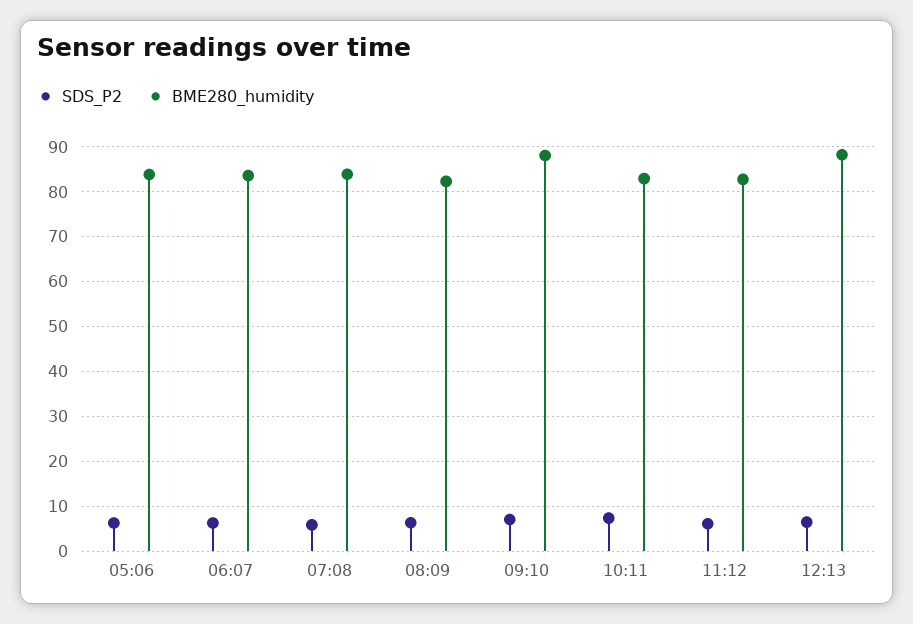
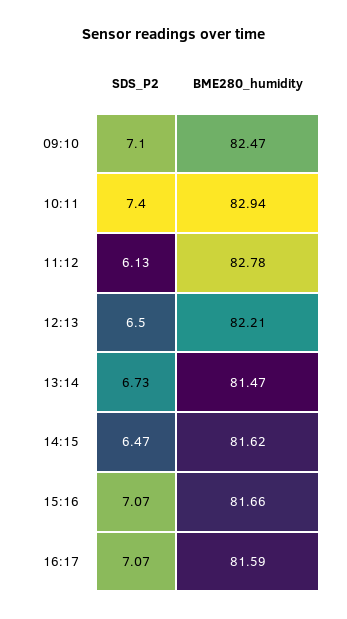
SDS_P2, 05:06: 6 -> none
BME280_humidity, 05:06: 84 -> none
SDS_P2, 06:07: 6 -> none
BME280_humidity, 06:07: 84 -> none
SDS_P2, 07:08: 6 -> none
BME280_humidity, 07:08: 84 -> none
SDS_P2, 08:09: 6 -> none
BME280_humidity, 08:09: 82 -> none
BME280_humidity, 09:10: 88 -> 82.47
BME280_humidity, 12:13: 88 -> 82.21
SDS_P2, 13:14: none -> 6.73
BME280_humidity, 13:14: none -> 81.47
SDS_P2, 14:15: none -> 6.47
BME280_humidity, 14:15: none -> 81.62
SDS_P2, 15:16: none -> 7.07
BME280_humidity, 15:16: none -> 81.66
SDS_P2, 16:17: none -> 7.07
BME280_humidity, 16:17: none -> 81.59

